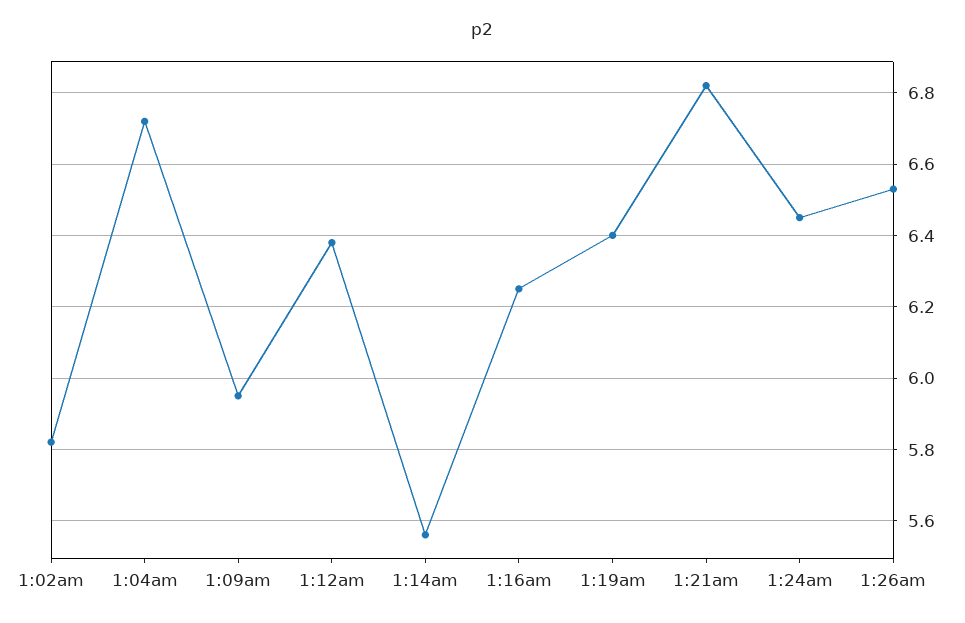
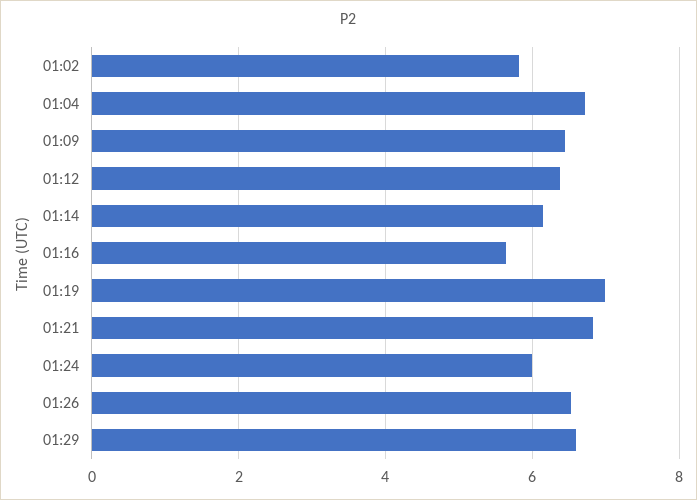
1:09am: 5.95 -> 6.4
1:14am: 5.55 -> 6.2
1:16am: 6.25 -> 5.6
1:19am: 6.4 -> 7
1:24am: 6.45 -> 6
01:29: none -> 6.6

